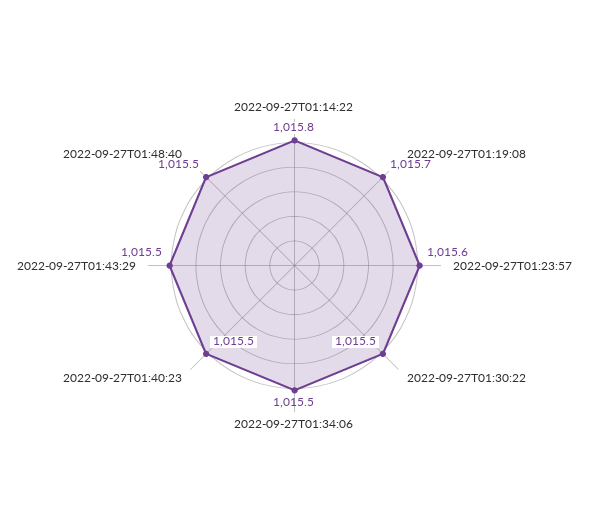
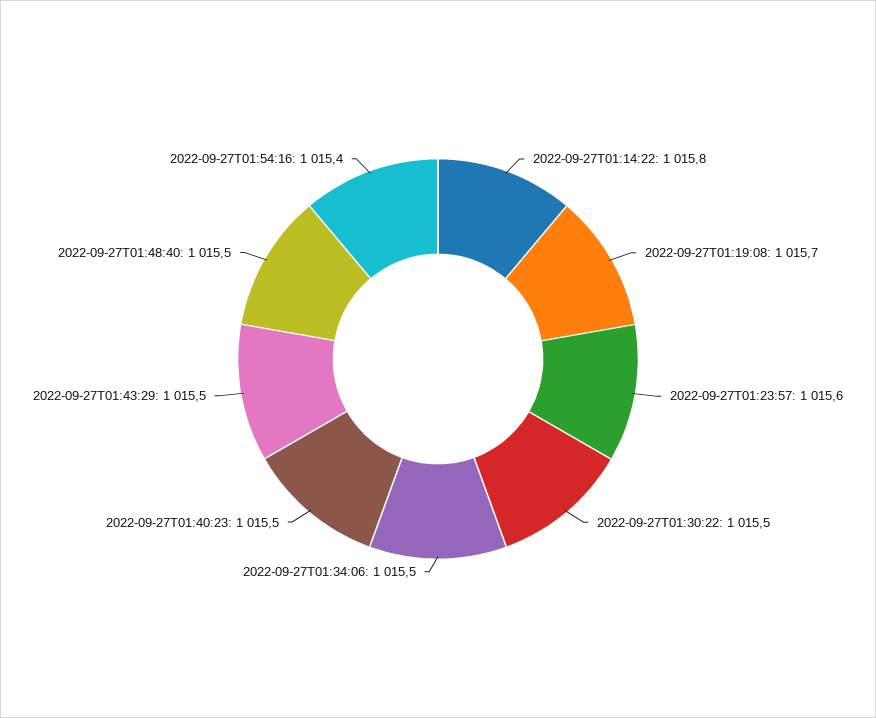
2022-09-27T01:54:16: none -> 1015.4

